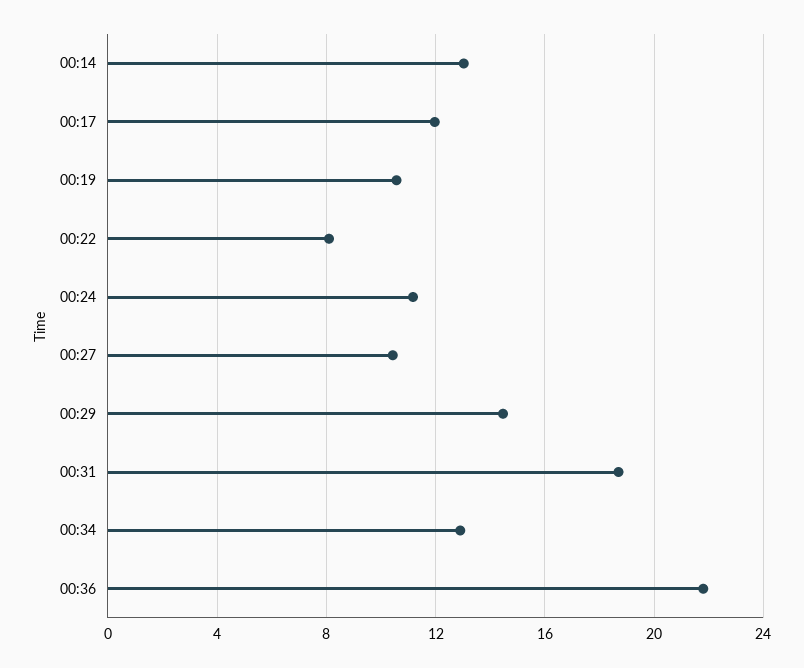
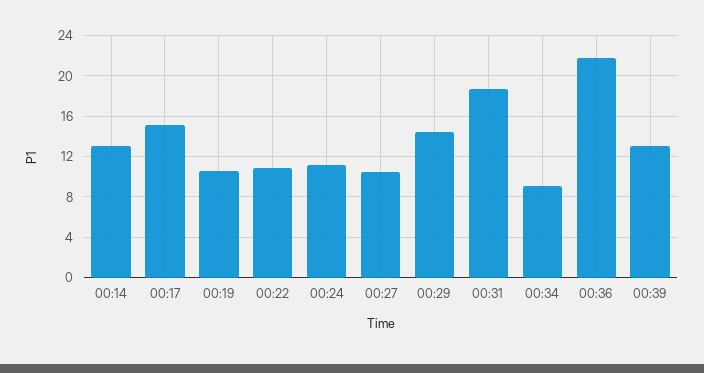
00:17: 12 -> 15
00:22: 8 -> 11
00:34: 13 -> 9
00:39: none -> 13

